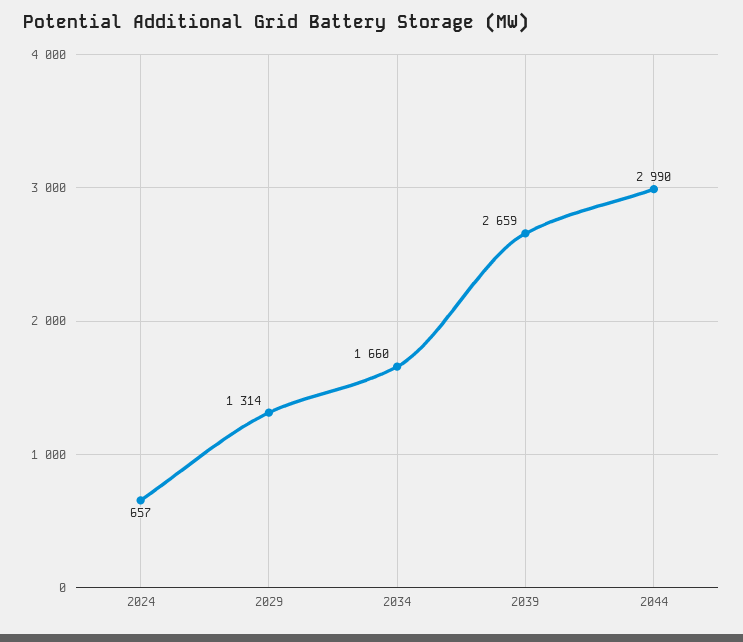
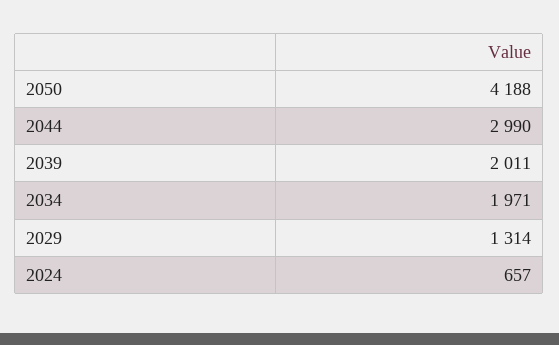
2034: 1660 -> 1971
2039: 2659 -> 2011
2050: none -> 4188

